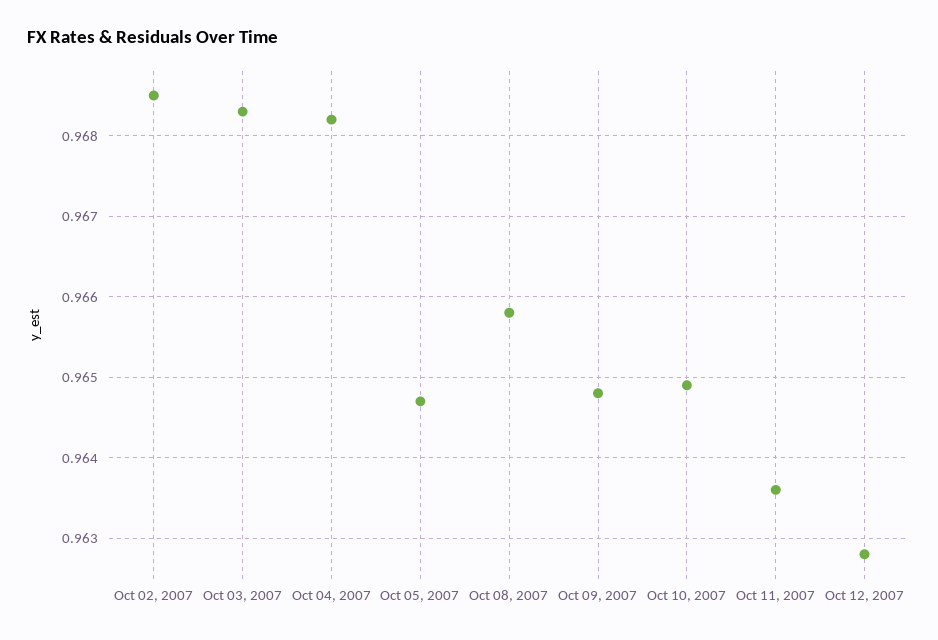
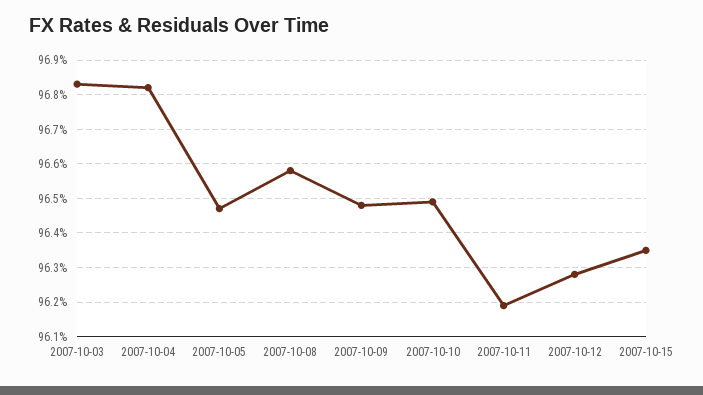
Oct 02, 2007: 0.9685 -> none
Oct 11, 2007: 0.9636 -> 0.962
2007-10-15: none -> 0.9635

